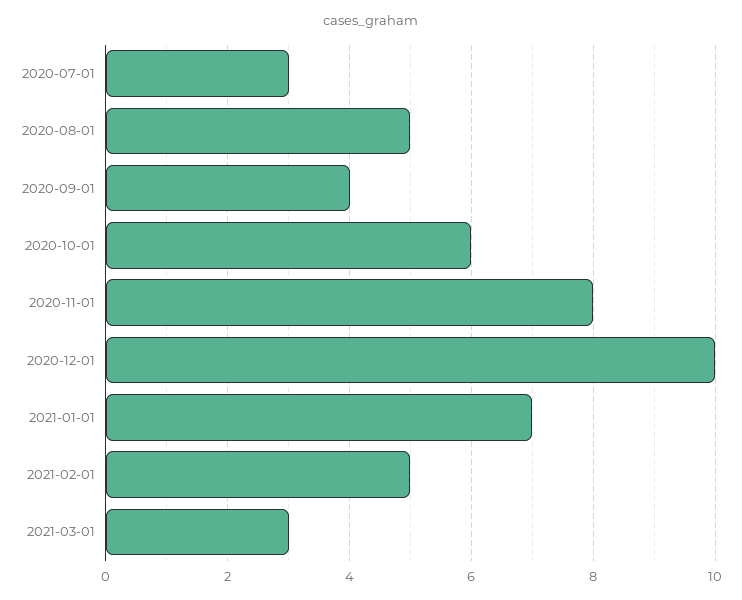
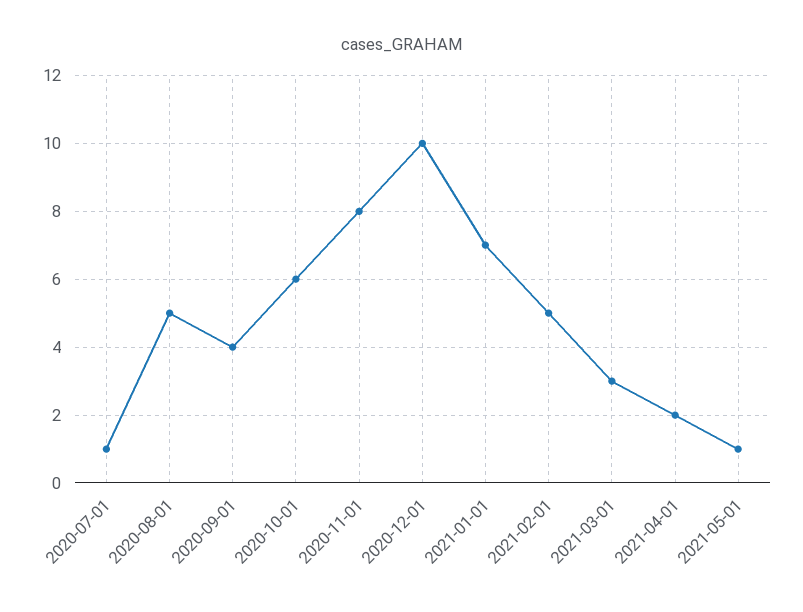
2020-07-01: 3 -> 1
2021-04-01: none -> 2
2021-05-01: none -> 1

